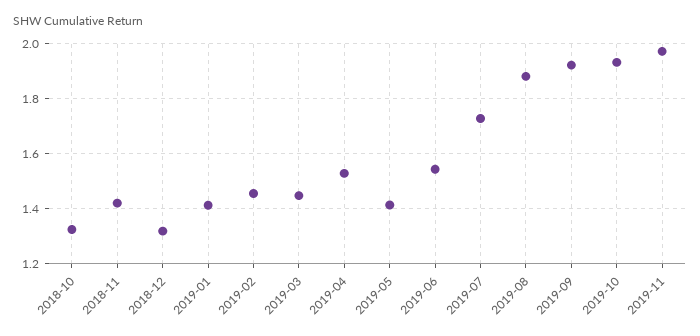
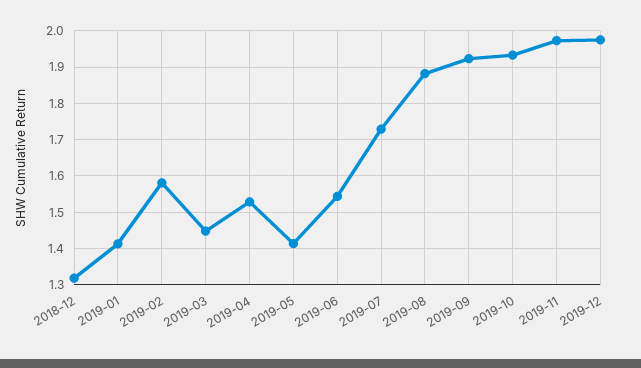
2018-10: 1.325 -> none
2018-11: 1.425 -> none
2019-02: 1.45 -> 1.58
2019-12: none -> 1.98

